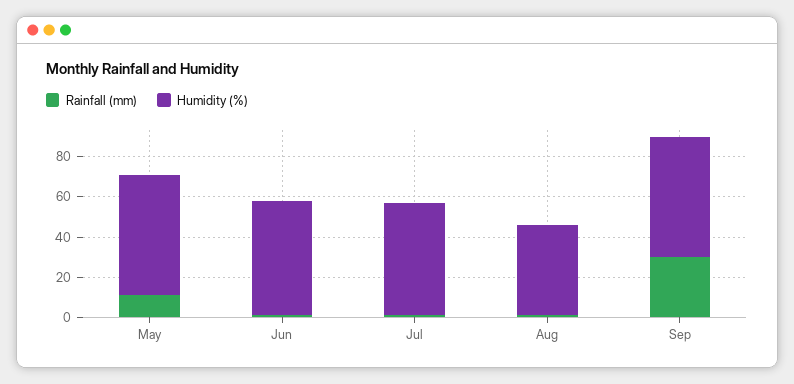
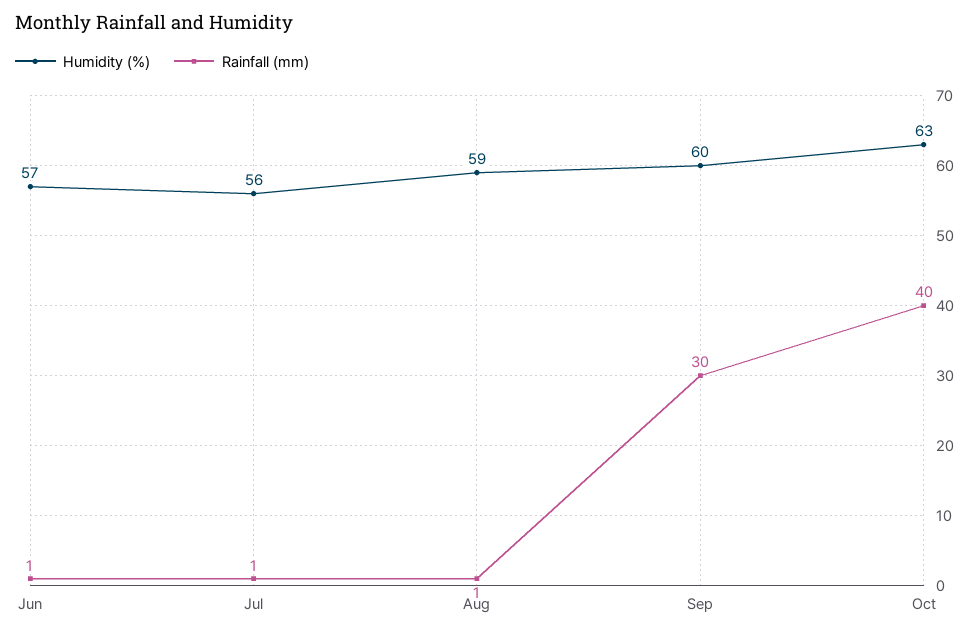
Rainfall (mm), May: 10 -> none
Humidity (%), May: 60 -> none
Humidity (%), Aug: 45 -> 59
Humidity (%), Oct: none -> 63
Rainfall (mm), Oct: none -> 40

